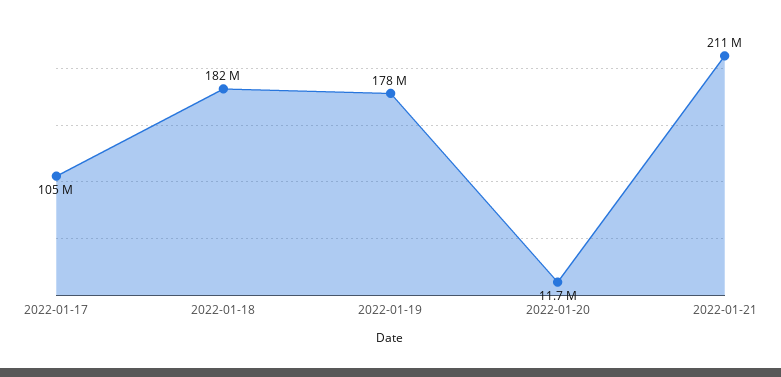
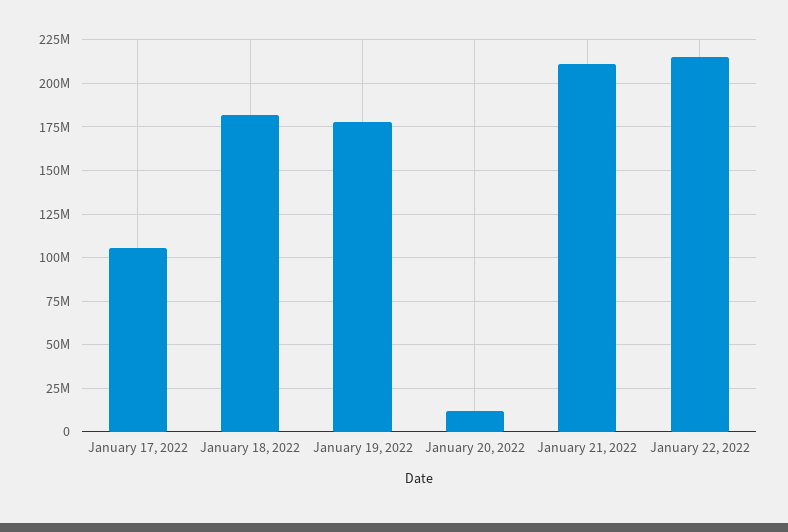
January 22, 2022: none -> 215000000

